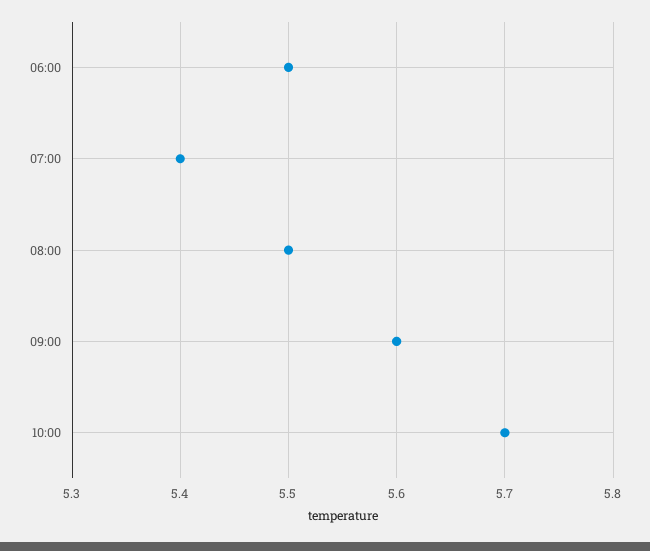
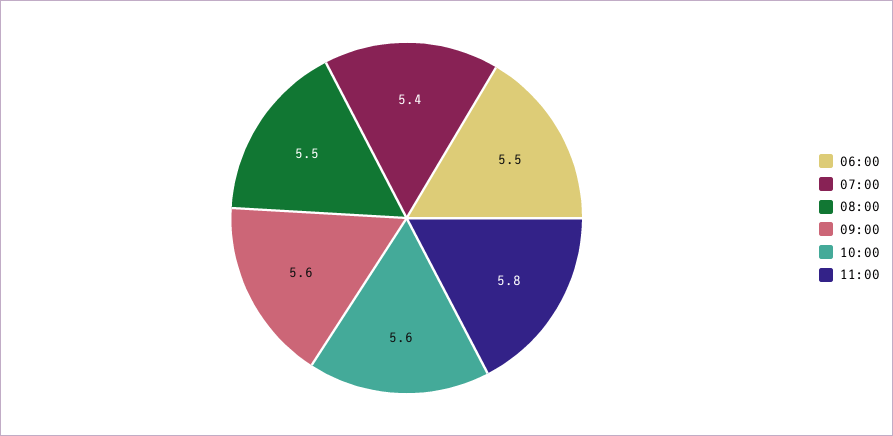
10:00: 5.7 -> 5.6
11:00: none -> 5.8

